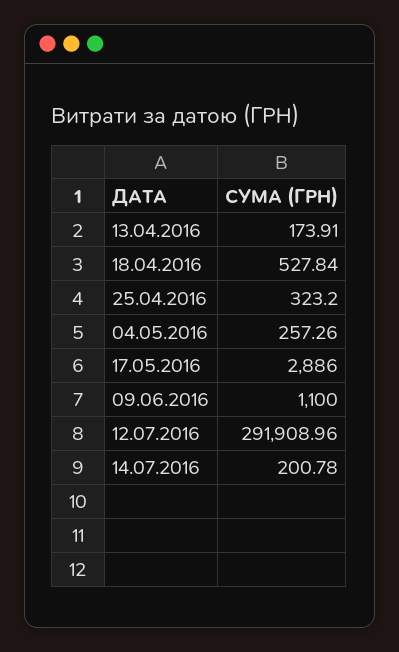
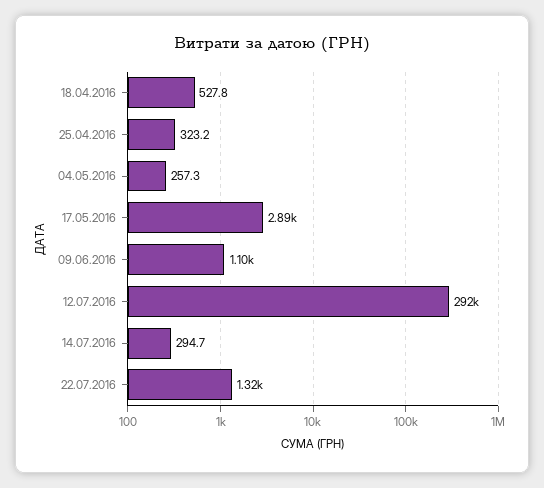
13.04.2016: 173.91 -> none
14.07.2016: 200.78 -> 294.7
22.07.2016: none -> 1320

